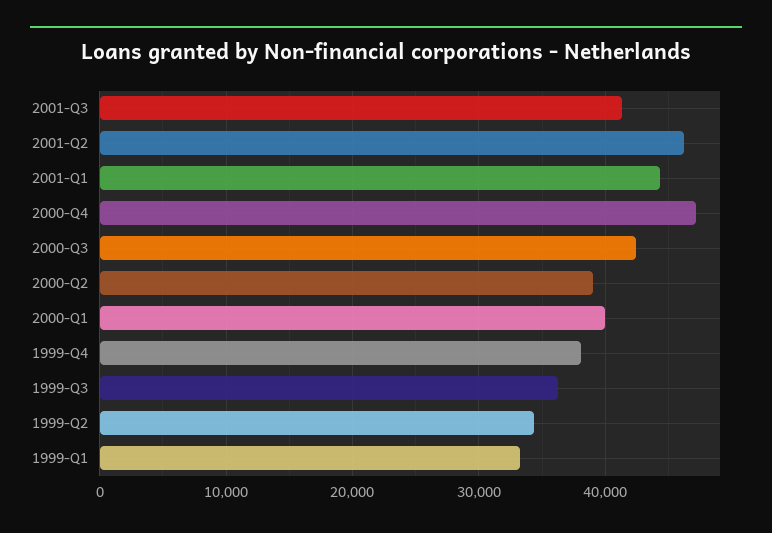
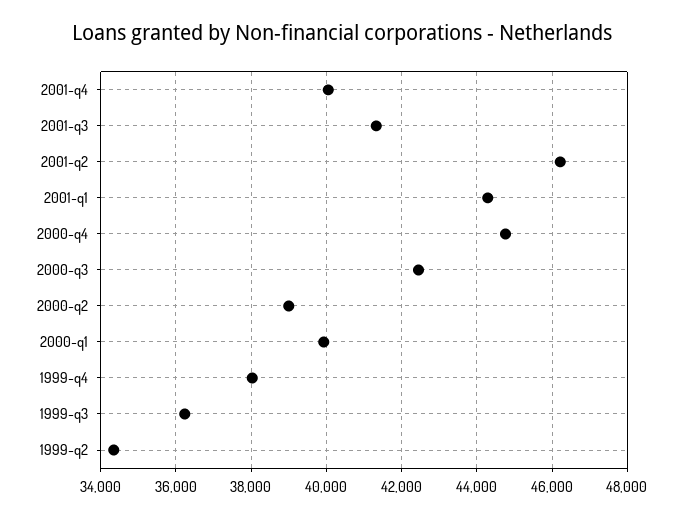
2000-Q4: 47000 -> 44800
1999-Q1: 33000 -> none
2001-q4: none -> 40000

